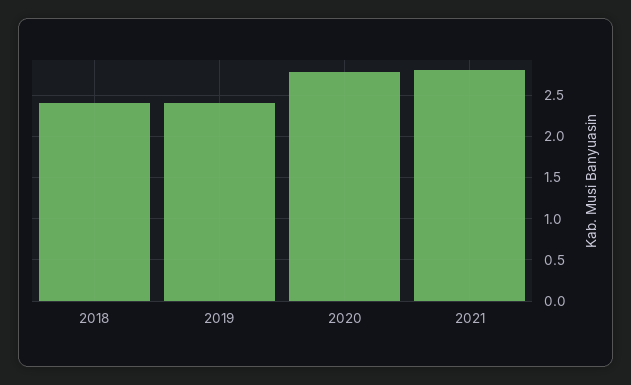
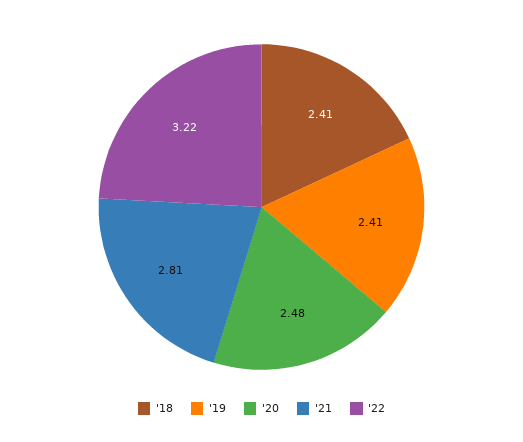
2020: 2.8 -> 2.48
'22: none -> 3.22

